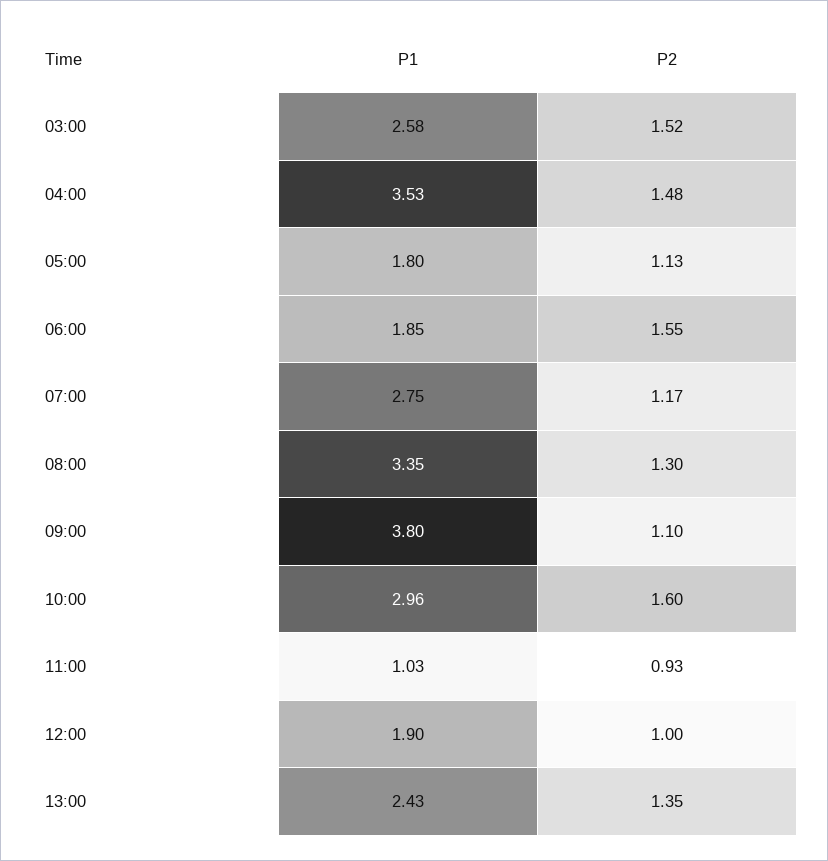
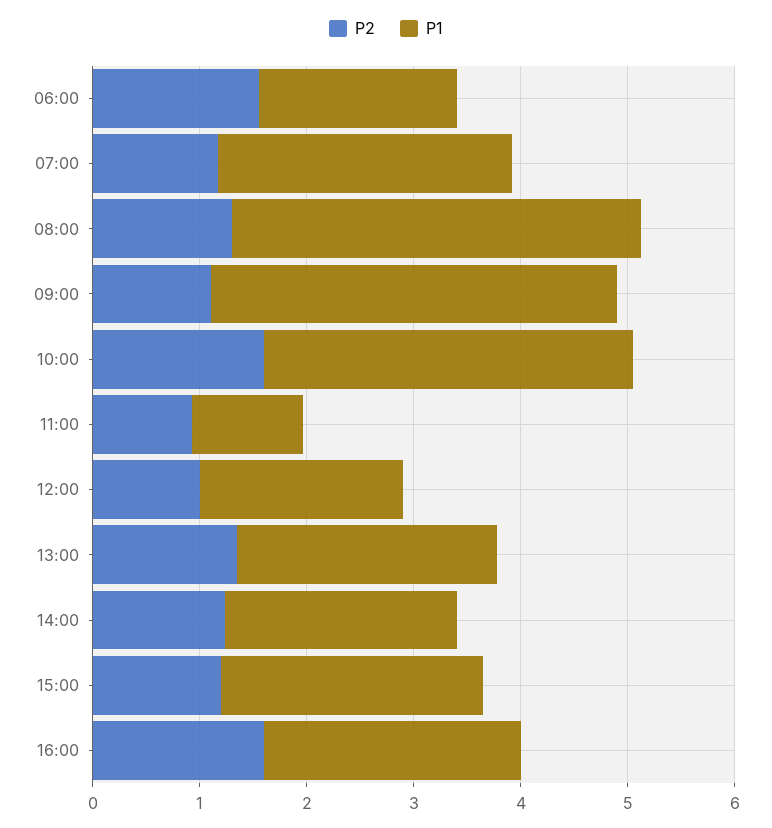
P1, 03:00: 2.58 -> none
P2, 03:00: 1.52 -> none
P1, 04:00: 3.53 -> none
P2, 04:00: 1.48 -> none
P1, 05:00: 1.8 -> none
P2, 05:00: 1.13 -> none
P1, 08:00: 3.35 -> 3.8
P1, 10:00: 2.96 -> 3.4
P2, 14:00: none -> 1.2
P1, 14:00: none -> 2.2
P2, 15:00: none -> 1.2
P1, 15:00: none -> 2.4
P2, 16:00: none -> 1.6
P1, 16:00: none -> 2.4

